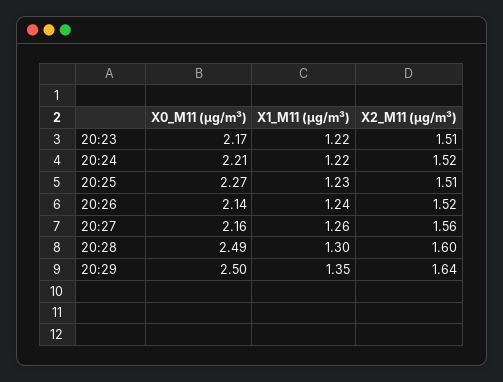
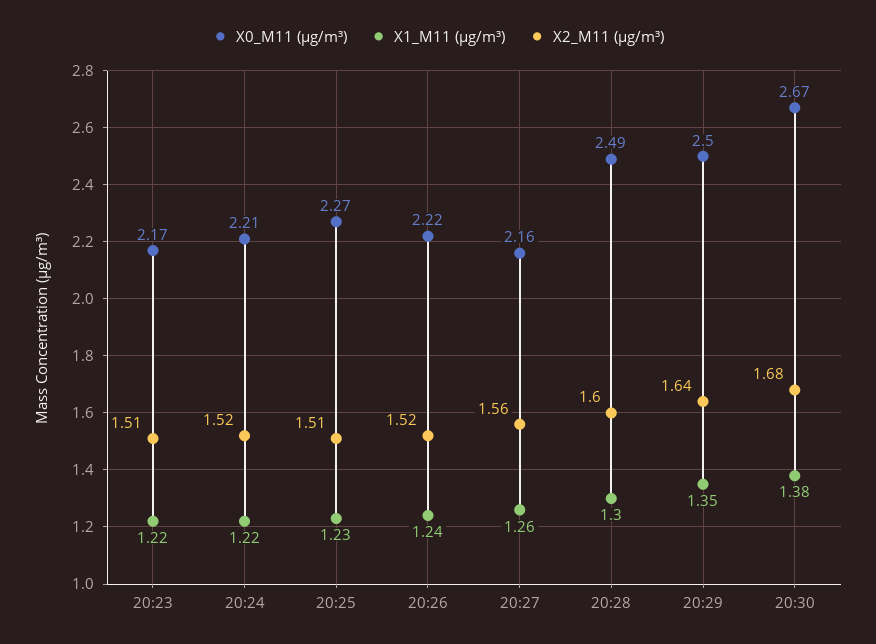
X0_M11 (μg/m³), 20:26: 2.14 -> 2.22
X0_M11 (μg/m³), 20:30: none -> 2.67
X1_M11 (μg/m³), 20:30: none -> 1.38
X2_M11 (μg/m³), 20:30: none -> 1.68

